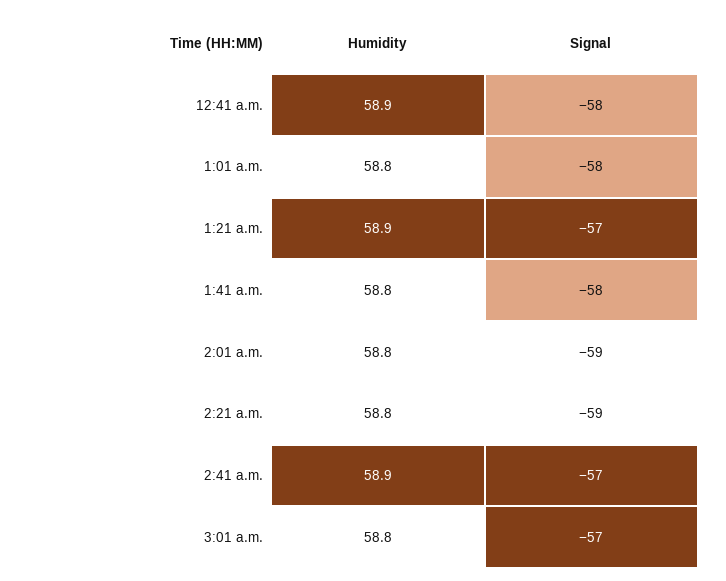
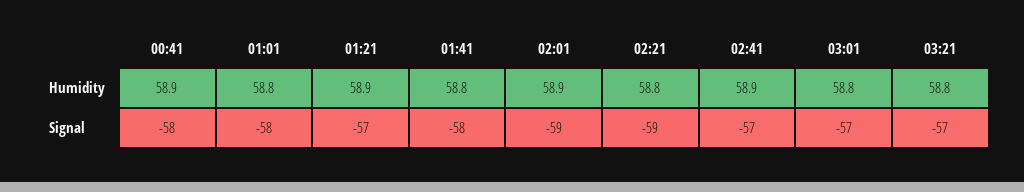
Humidity, 2:01 a.m.: 58.8 -> 58.9
Humidity, 03:21: none -> 58.8
Signal, 03:21: none -> -57

